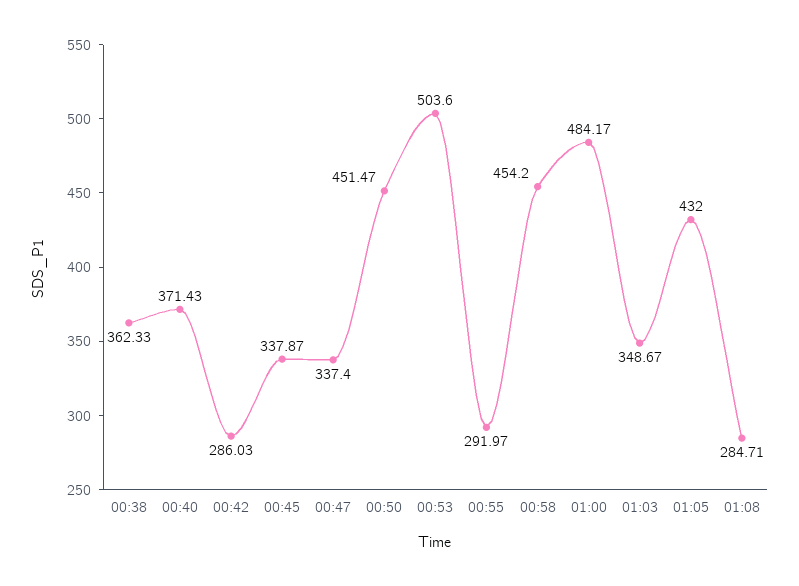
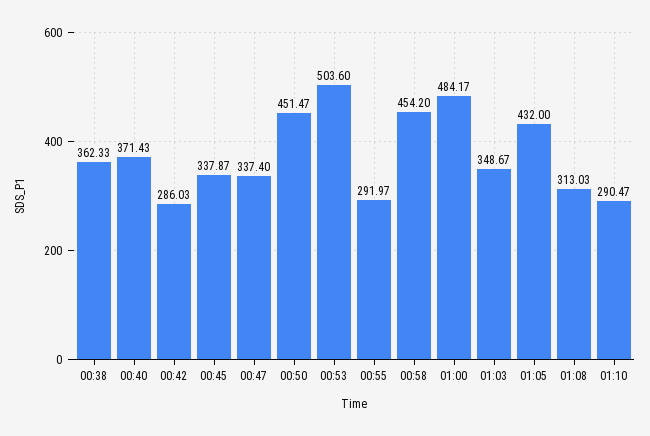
01:08: 284.71 -> 313.03
01:10: none -> 290.47

